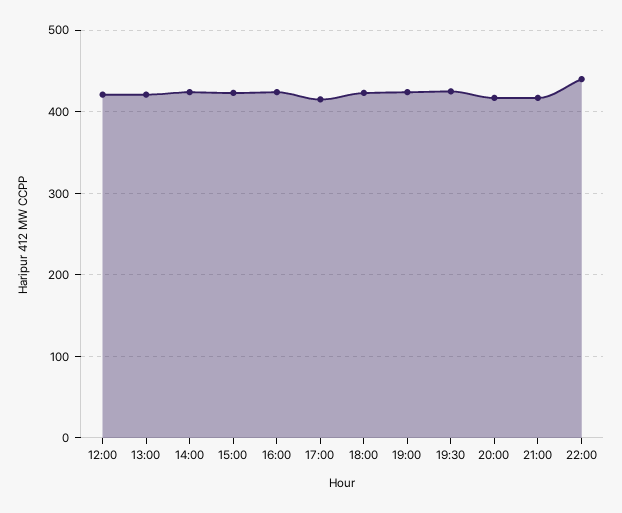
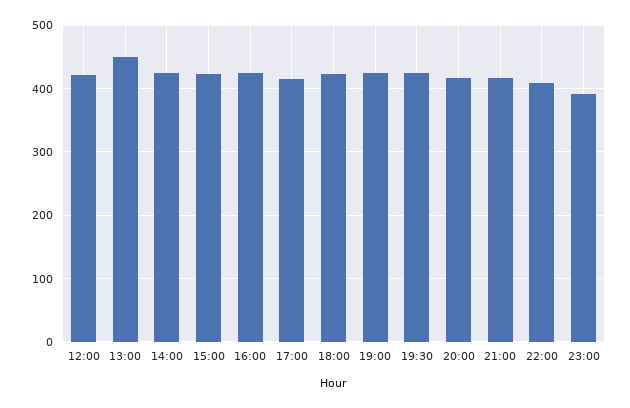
13:00: 420 -> 450
22:00: 440 -> 410
23:00: none -> 390

